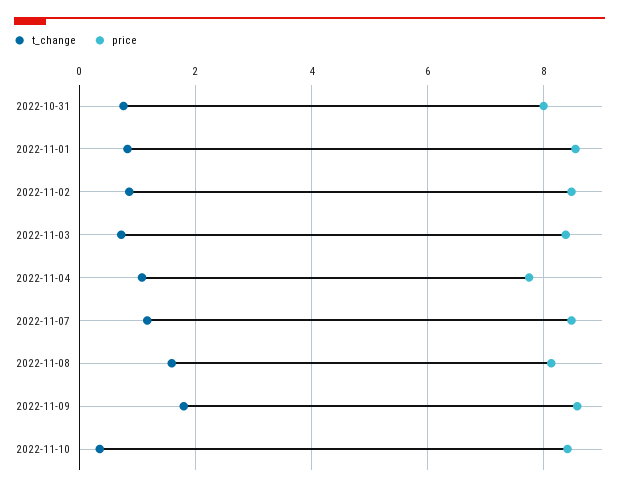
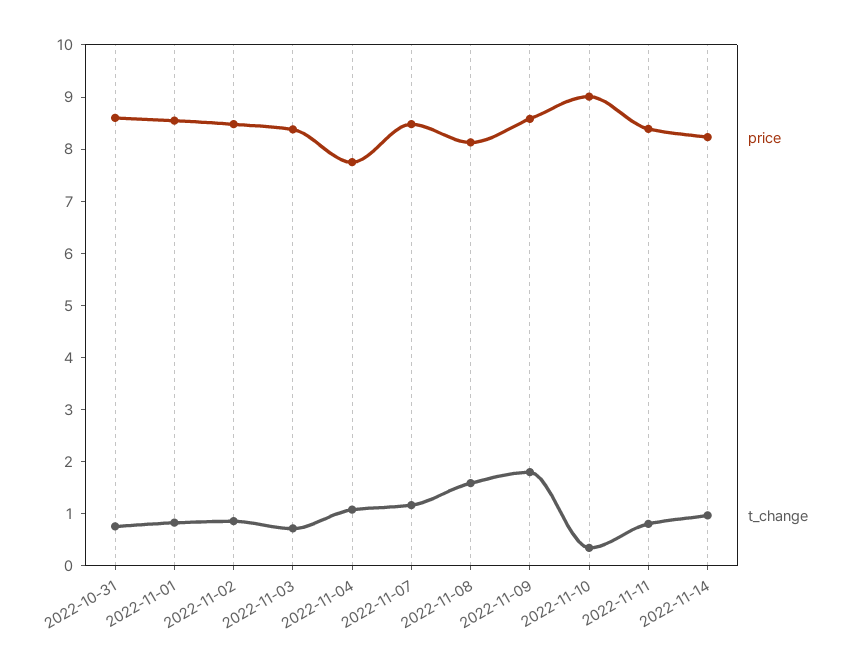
price, 2022-10-31: 8 -> 8.6
price, 2022-11-10: 8.4 -> 9
price, 2022-11-11: none -> 8.4
t_change, 2022-11-11: none -> 0.8
price, 2022-11-14: none -> 8.2
t_change, 2022-11-14: none -> 1

